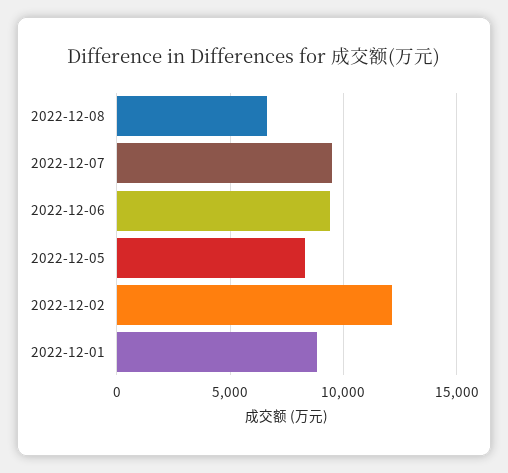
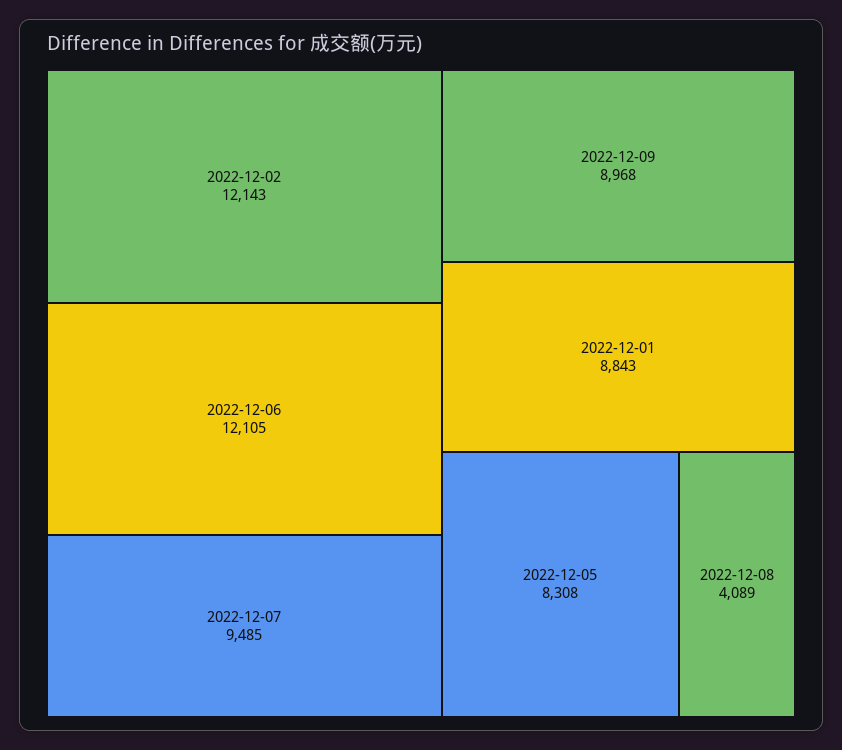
2022-12-08: 6500 -> 4089
2022-12-06: 9500 -> 12105
2022-12-09: none -> 8968

